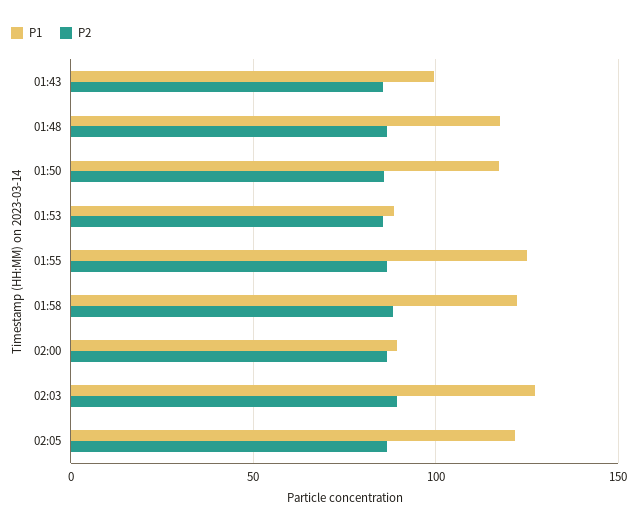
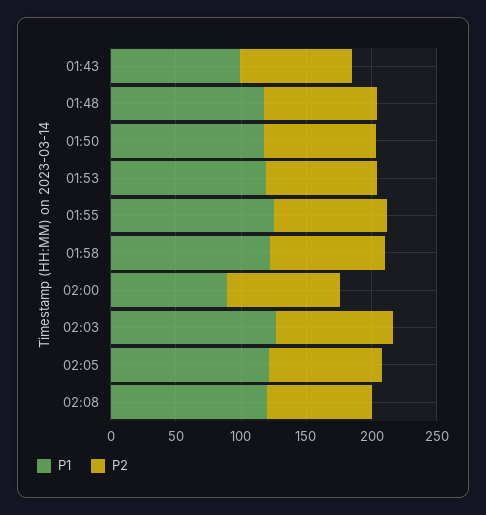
P1, 01:53: 90 -> 120
P1, 02:08: none -> 120
P2, 02:08: none -> 80

